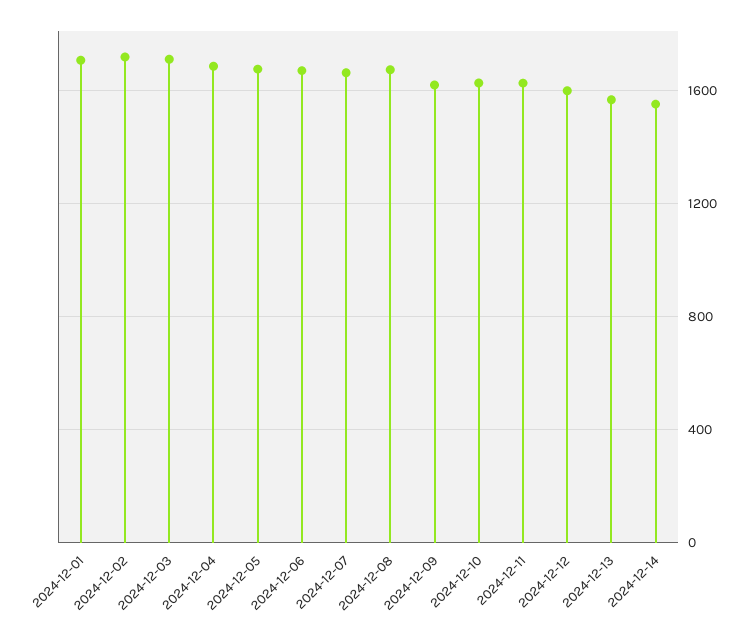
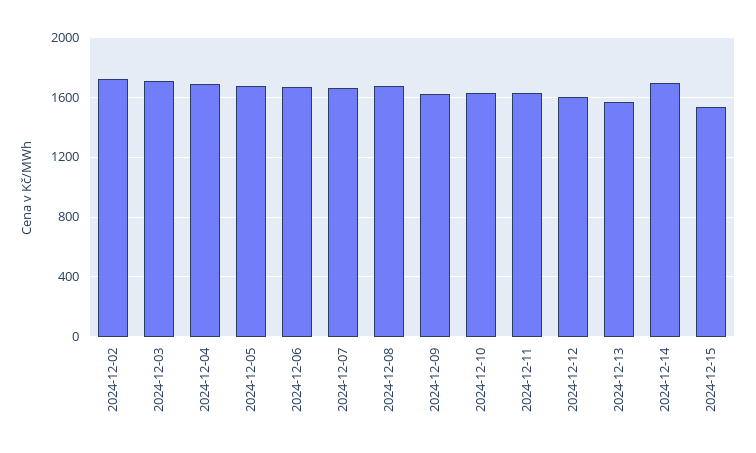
2024-12-01: 1700 -> none
2024-12-14: 1550 -> 1700
2024-12-15: none -> 1550

